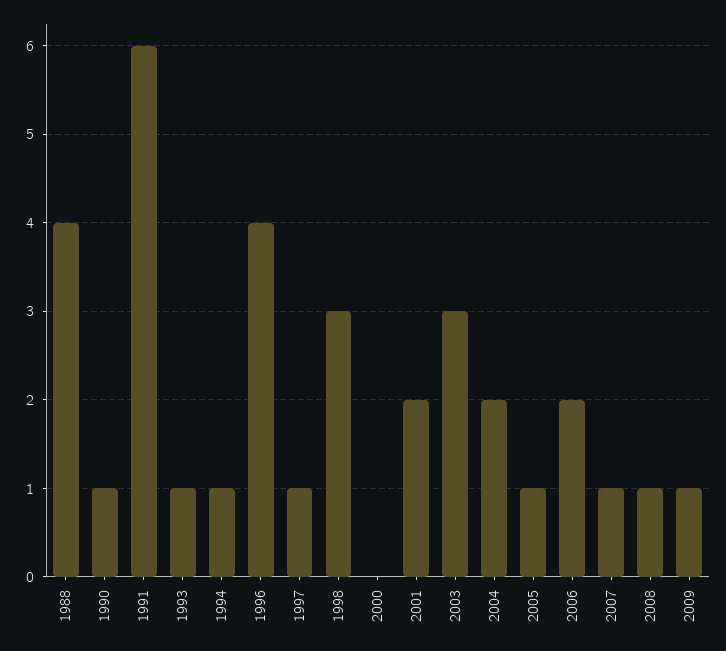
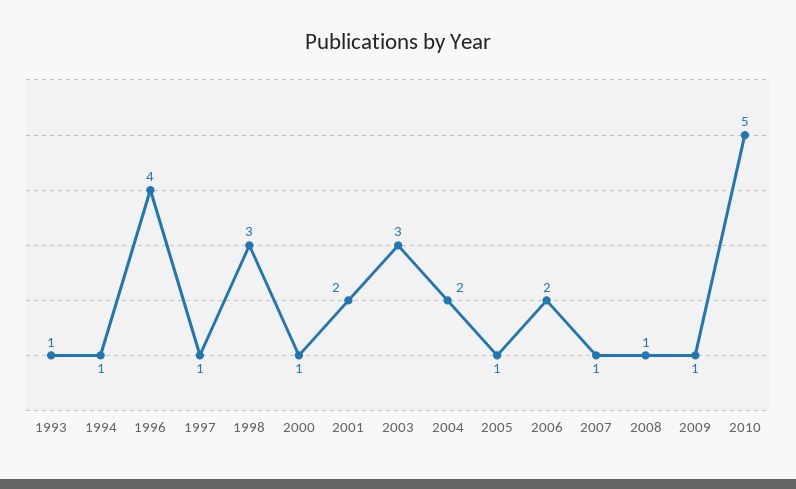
1988: 4 -> none
1990: 1 -> none
1991: 6 -> none
2000: 0 -> 1
2010: none -> 5

